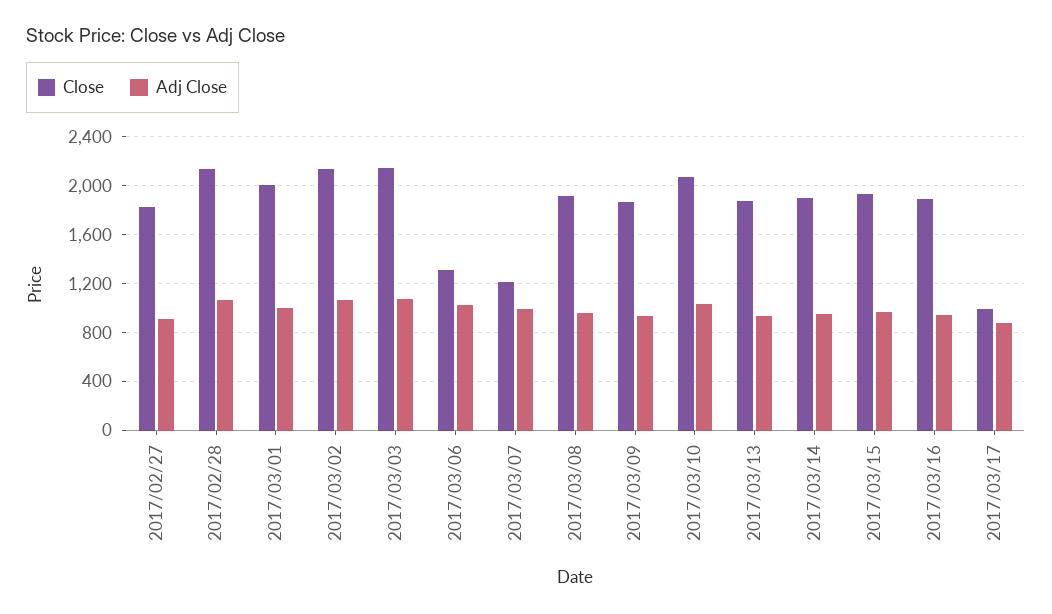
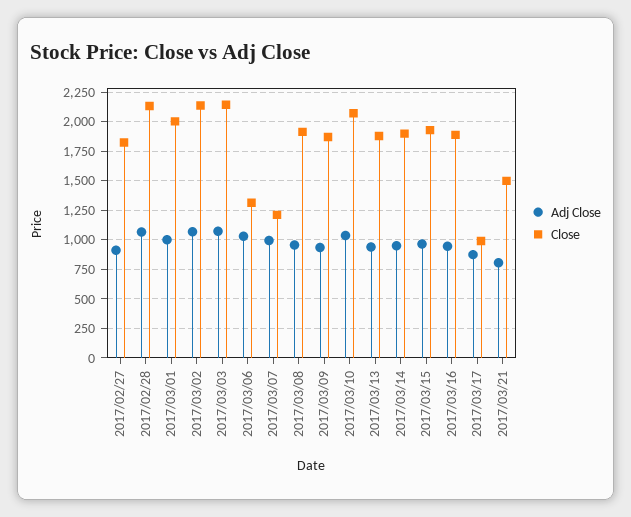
Adj Close, 2017/03/21: none -> 750
Close, 2017/03/21: none -> 1500

